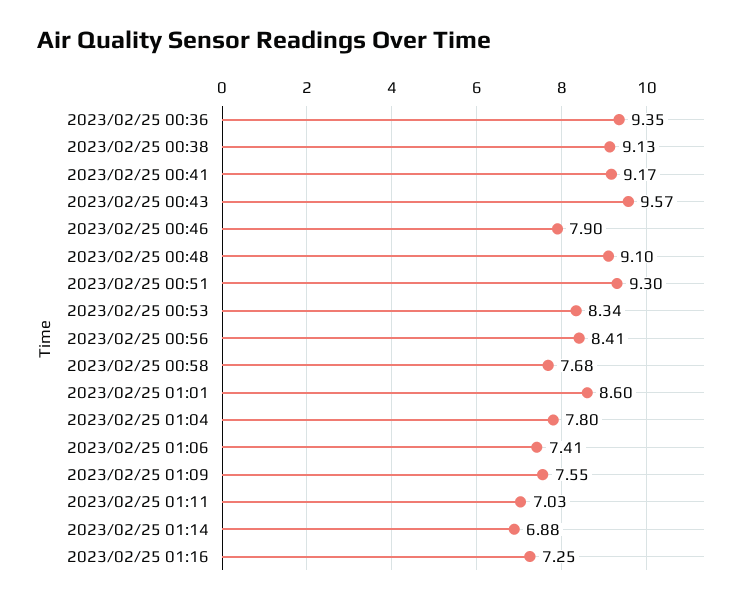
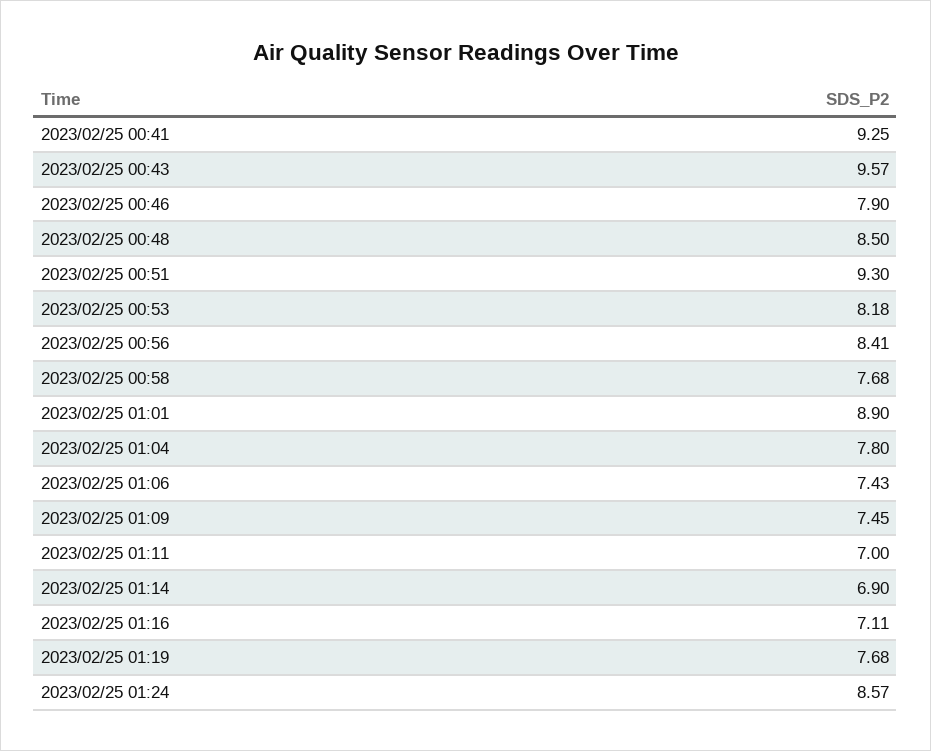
2023/02/25 00:36: 9.35 -> none
2023/02/25 00:38: 9.13 -> none
2023/02/25 00:41: 9.17 -> 9.25
2023/02/25 00:48: 9.1 -> 8.5
2023/02/25 00:53: 8.34 -> 8.18
2023/02/25 01:01: 8.6 -> 8.9
2023/02/25 01:06: 7.41 -> 7.43
2023/02/25 01:09: 7.55 -> 7.45
2023/02/25 01:11: 7.03 -> 7
2023/02/25 01:14: 6.88 -> 6.9
2023/02/25 01:16: 7.25 -> 7.11
2023/02/25 01:19: none -> 7.68
2023/02/25 01:24: none -> 8.57

